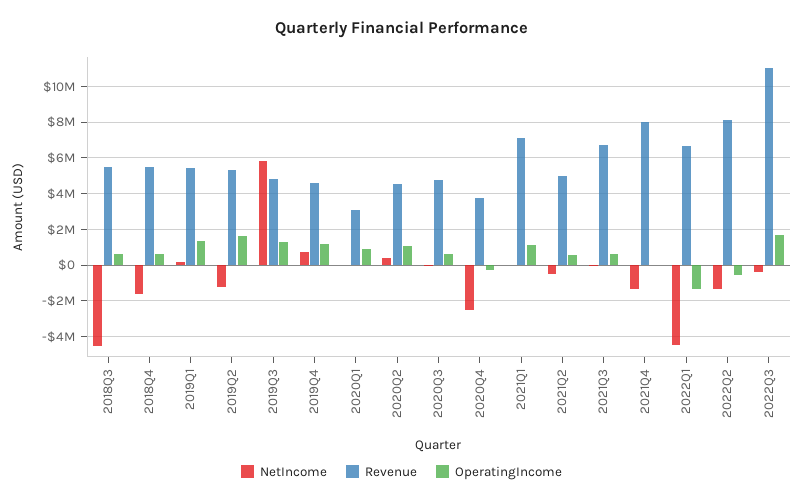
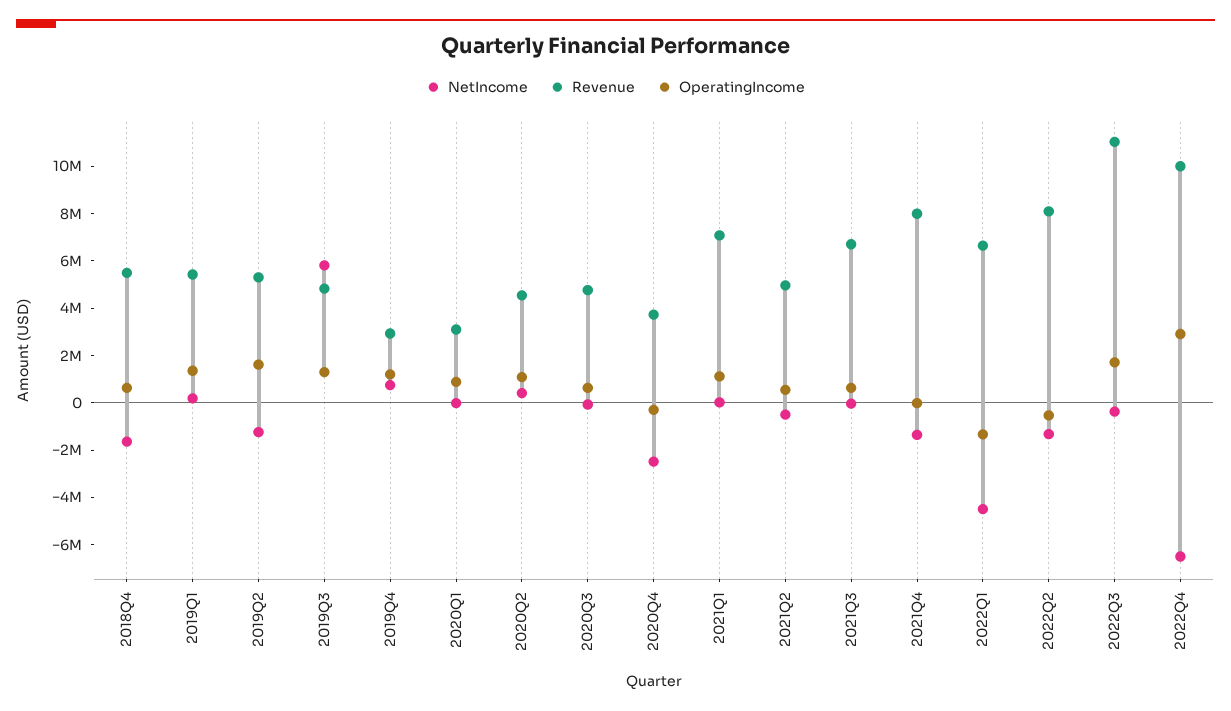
NetIncome, 2018Q3: -4500000 -> none
Revenue, 2018Q3: 5500000 -> none
OperatingIncome, 2018Q3: 500000 -> none
Revenue, 2019Q4: 4500000 -> 3000000
NetIncome, 2022Q4: none -> -6500000
Revenue, 2022Q4: none -> 10000000
OperatingIncome, 2022Q4: none -> 3000000

